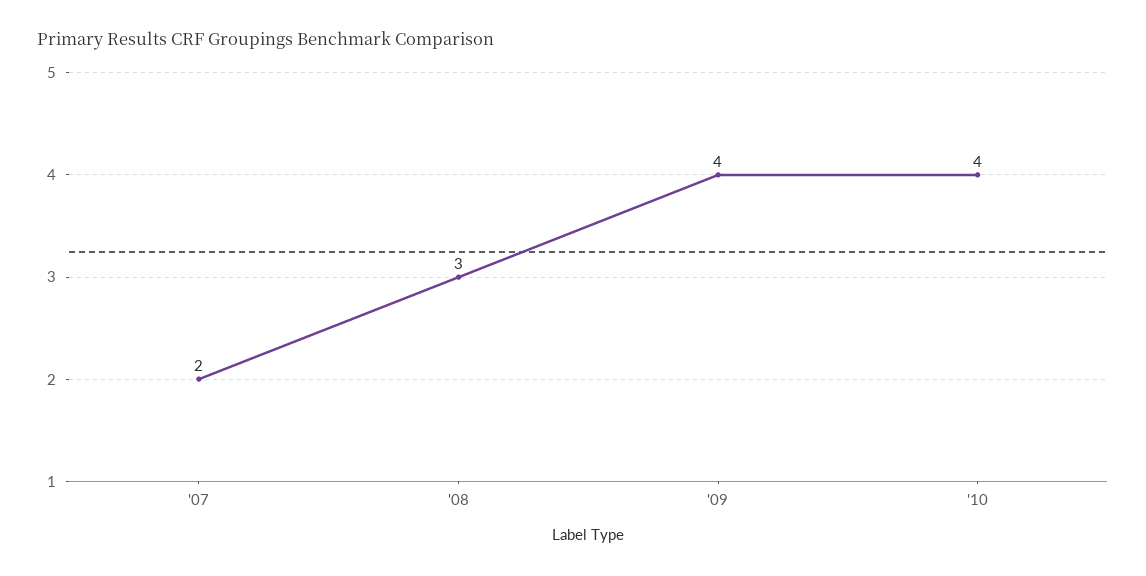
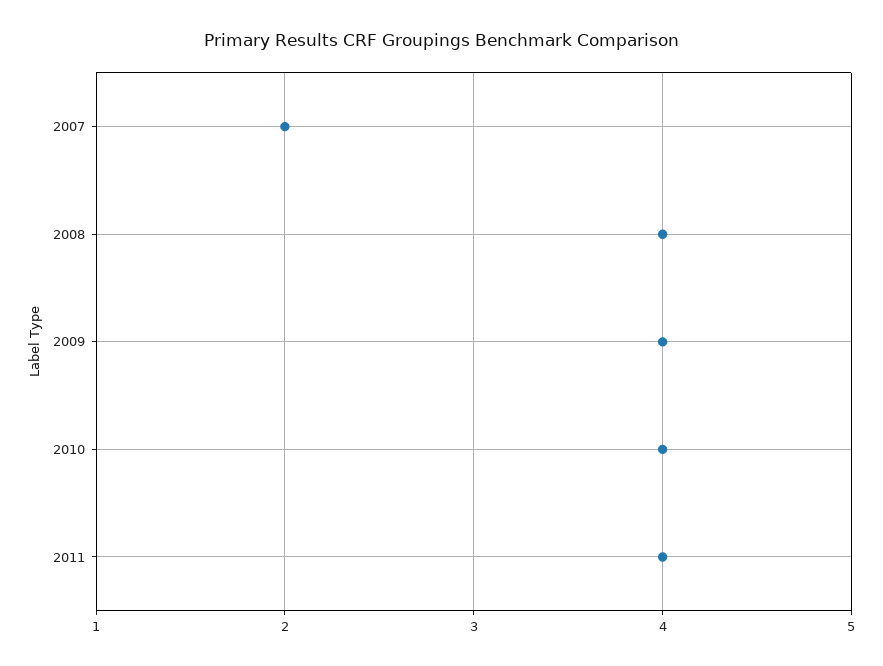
'08: 3 -> 4
2011: none -> 4

